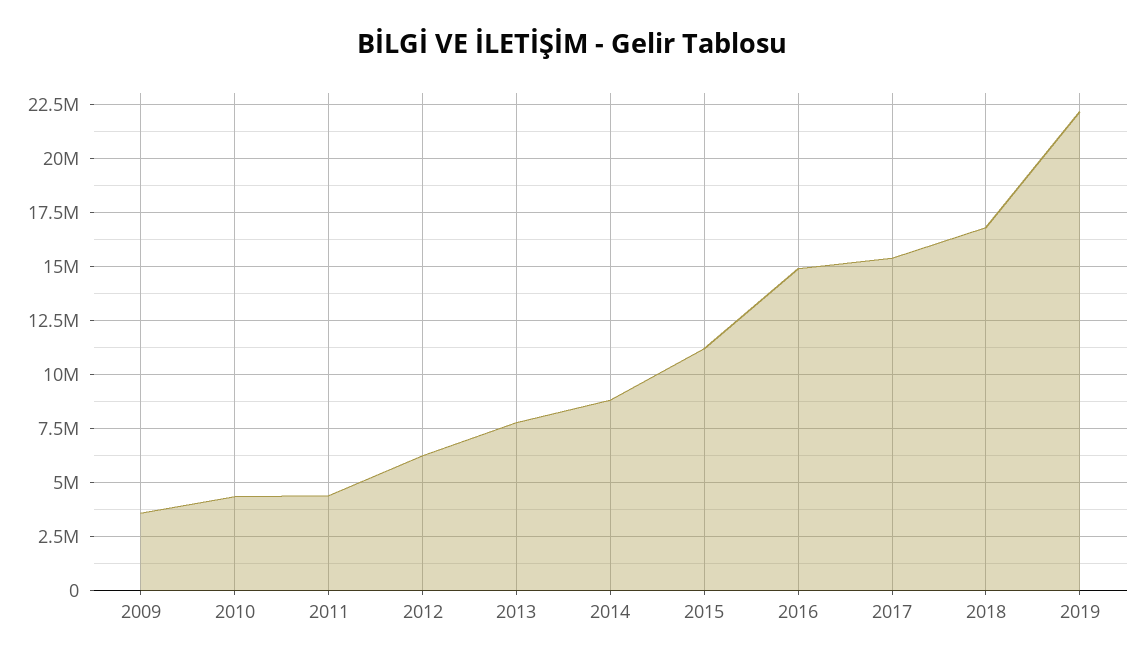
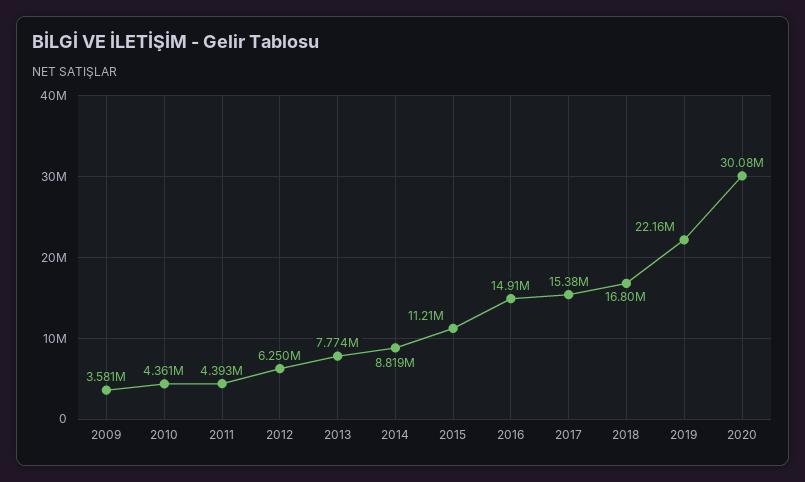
2020: none -> 30080000

